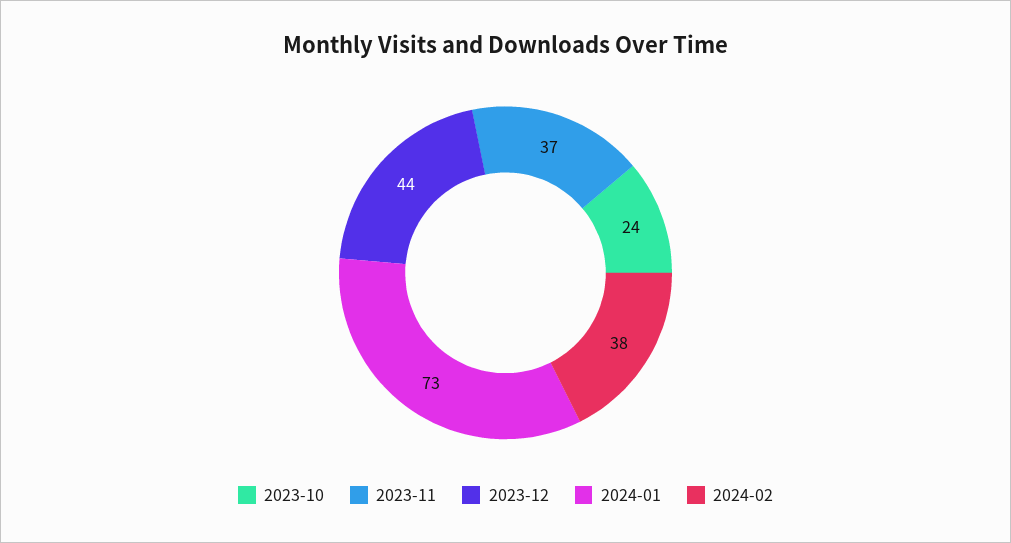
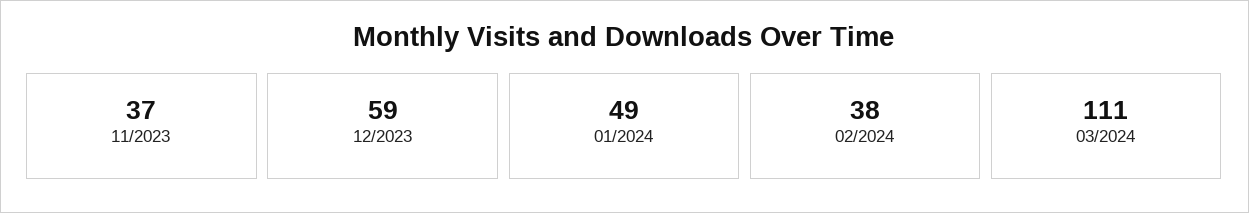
2023-10: 24 -> none
2023-12: 44 -> 59
2024-01: 73 -> 49
03/2024: none -> 111

